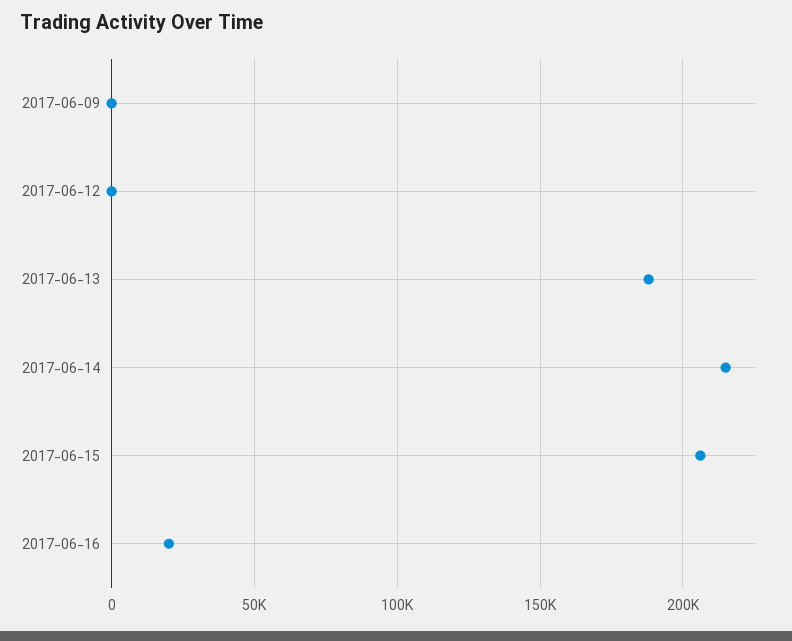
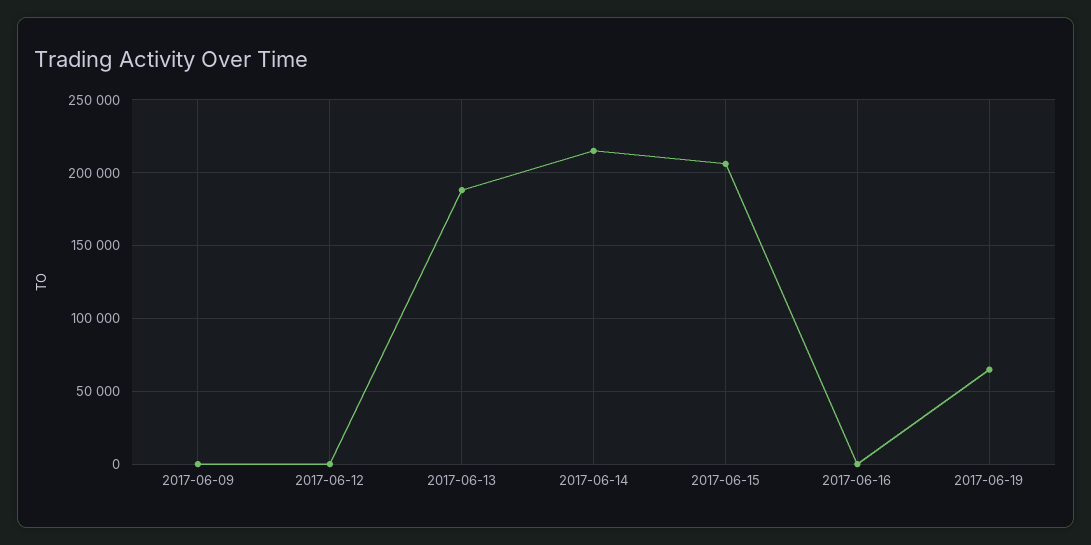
2017-06-16: 20000 -> 0
2017-06-19: none -> 65000

